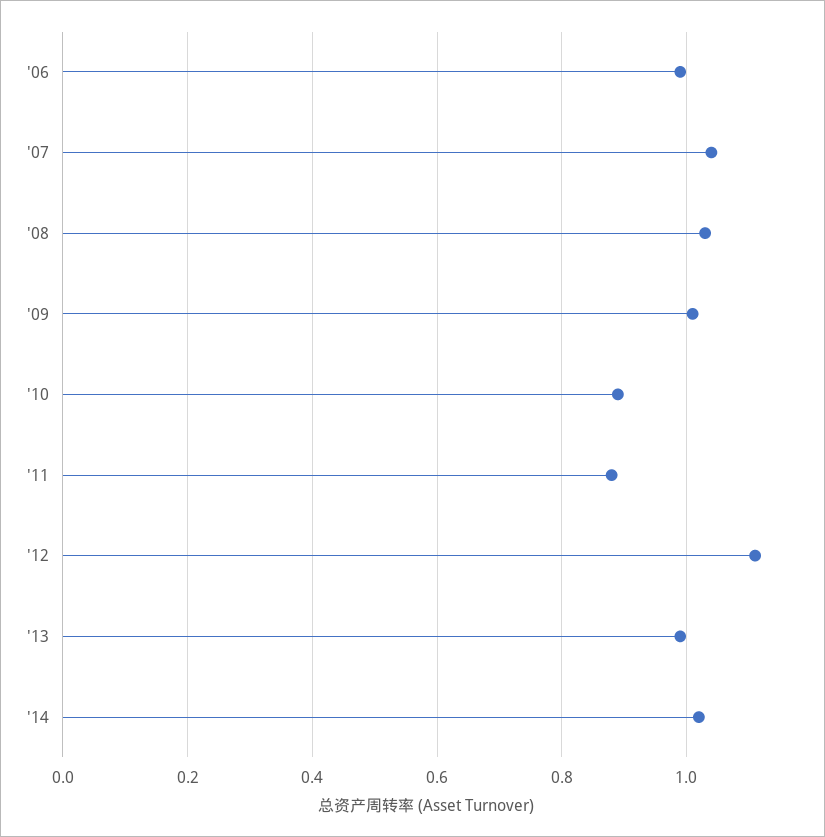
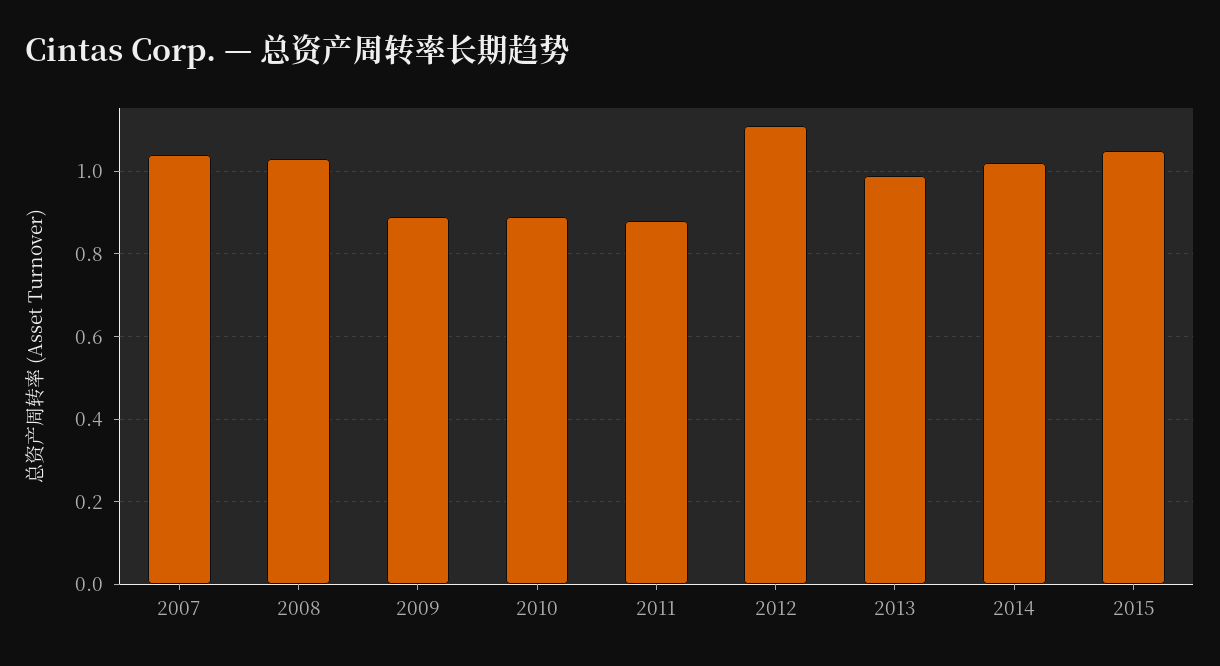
'06: 1 -> none
'09: 1 -> 0.9
2015: none -> 1.05

